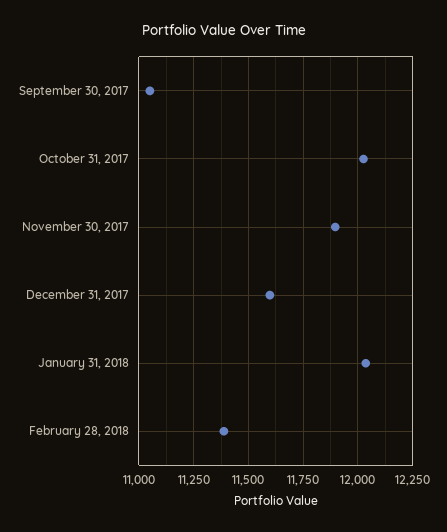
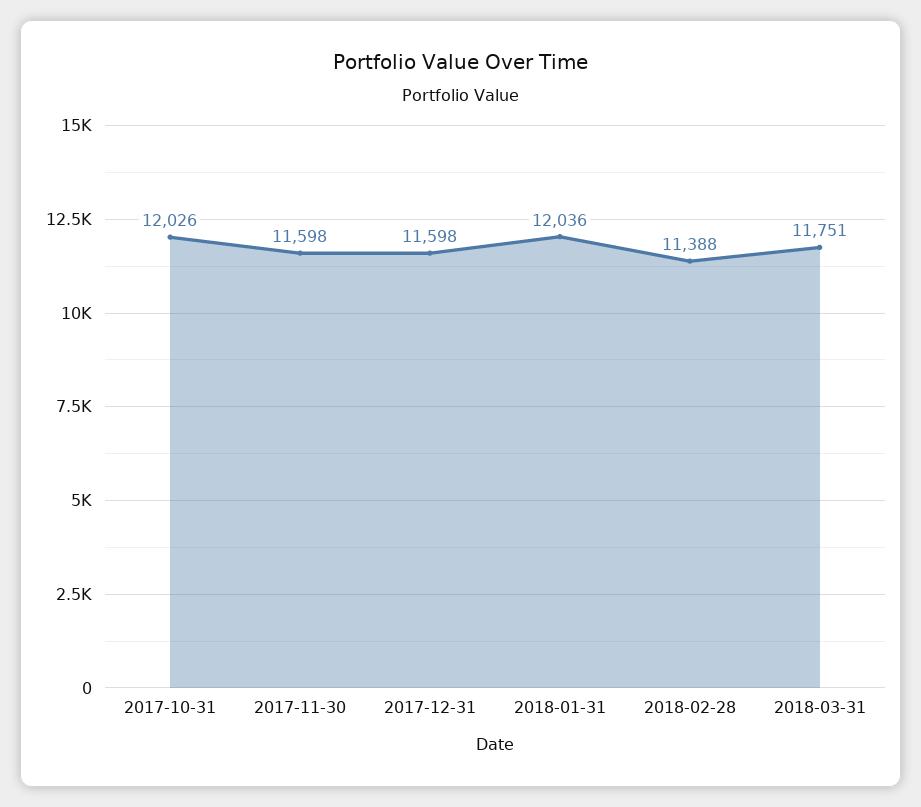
September 30, 2017: 11050 -> none
November 30, 2017: 11900 -> 11598
2018-03-31: none -> 11751

